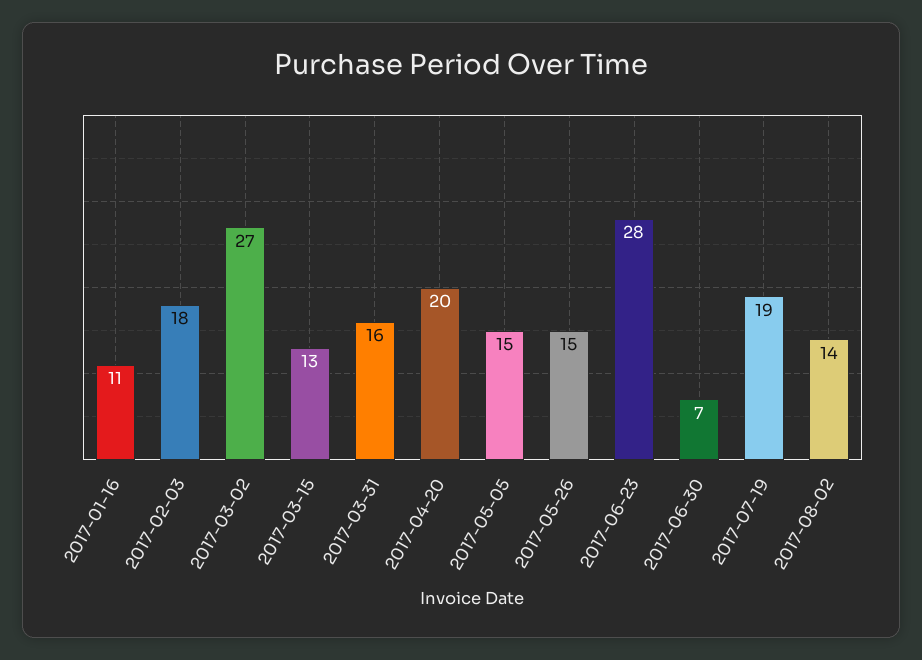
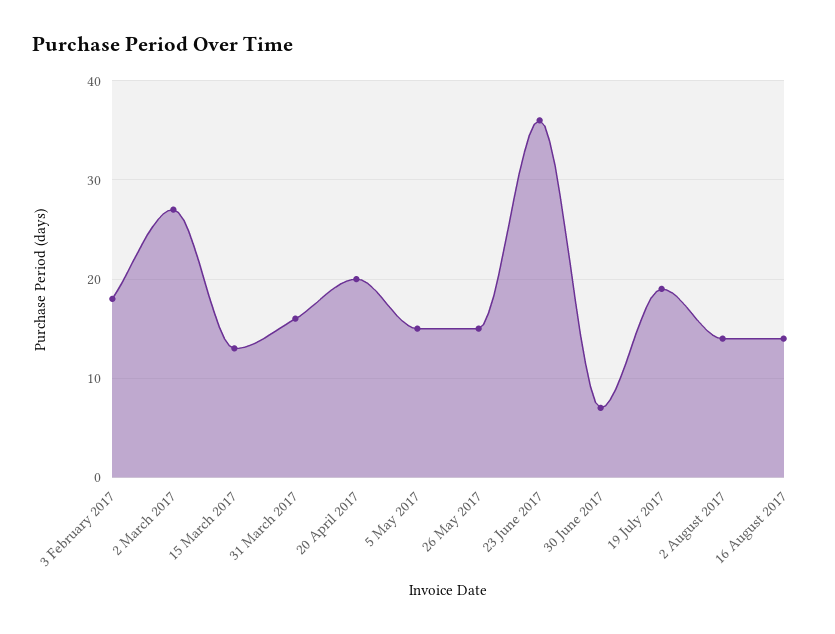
2017-01-16: 11 -> none
2017-06-23: 28 -> 36
16 August 2017: none -> 14

